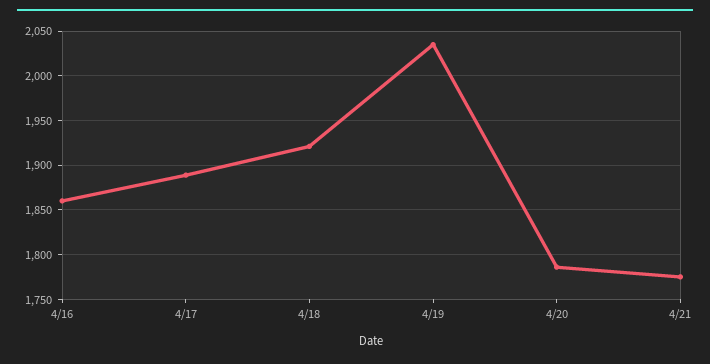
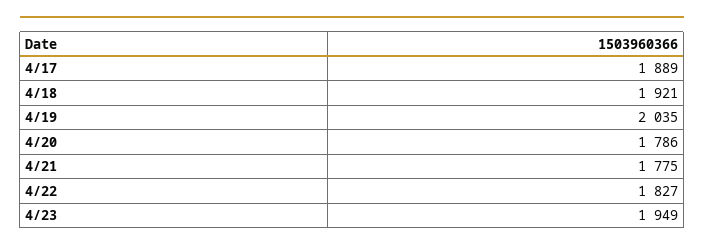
4/16: 1860 -> none
4/22: none -> 1827
4/23: none -> 1949

